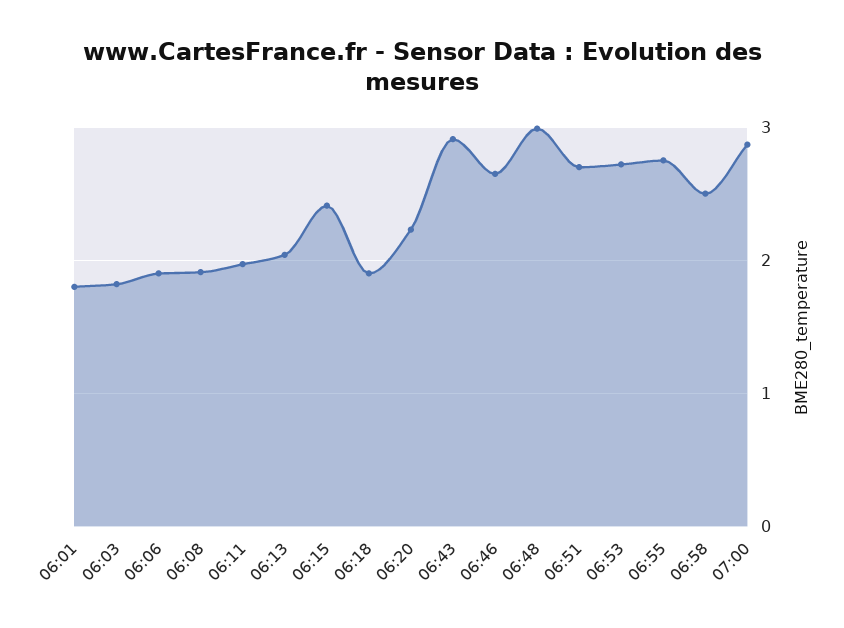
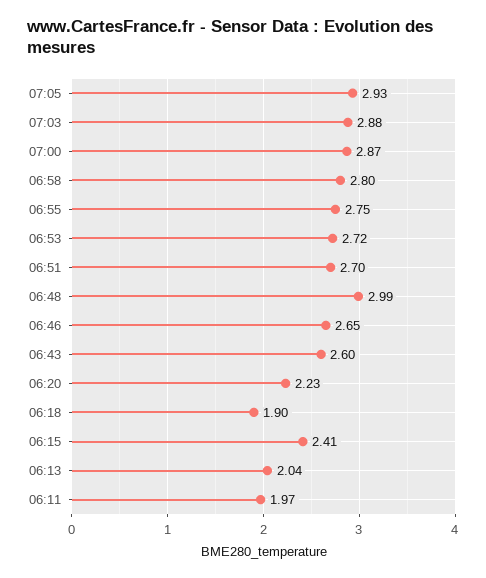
06:01: 1.8 -> none
06:03: 1.8 -> none
06:06: 1.9 -> none
06:08: 1.9 -> none
06:43: 2.9 -> 2.6
06:58: 2.5 -> 2.8
07:05: none -> 2.93
07:03: none -> 2.88

